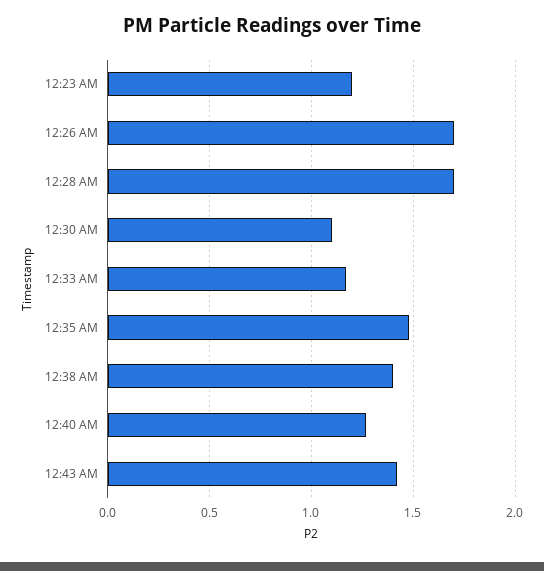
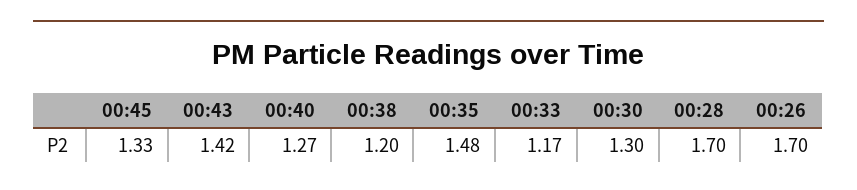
12:23 AM: 1.2 -> none
12:30 AM: 1.1 -> 1.3
12:38 AM: 1.4 -> 1.2
00:45: none -> 1.33

